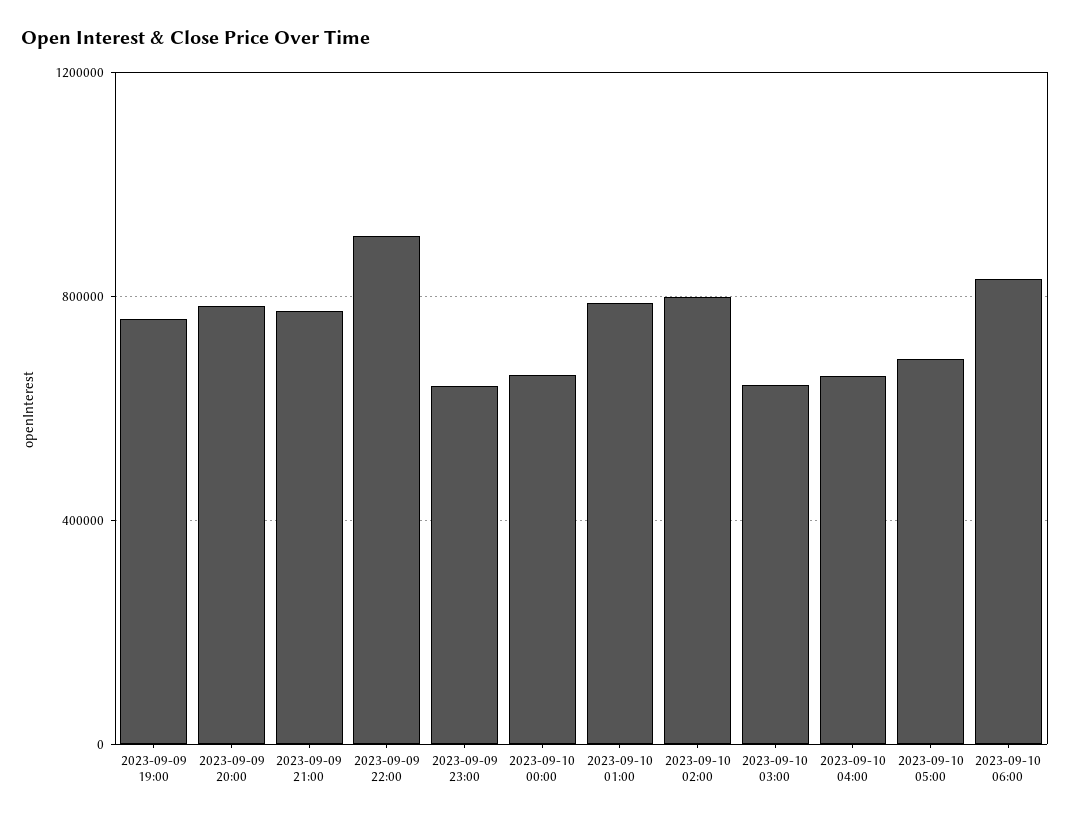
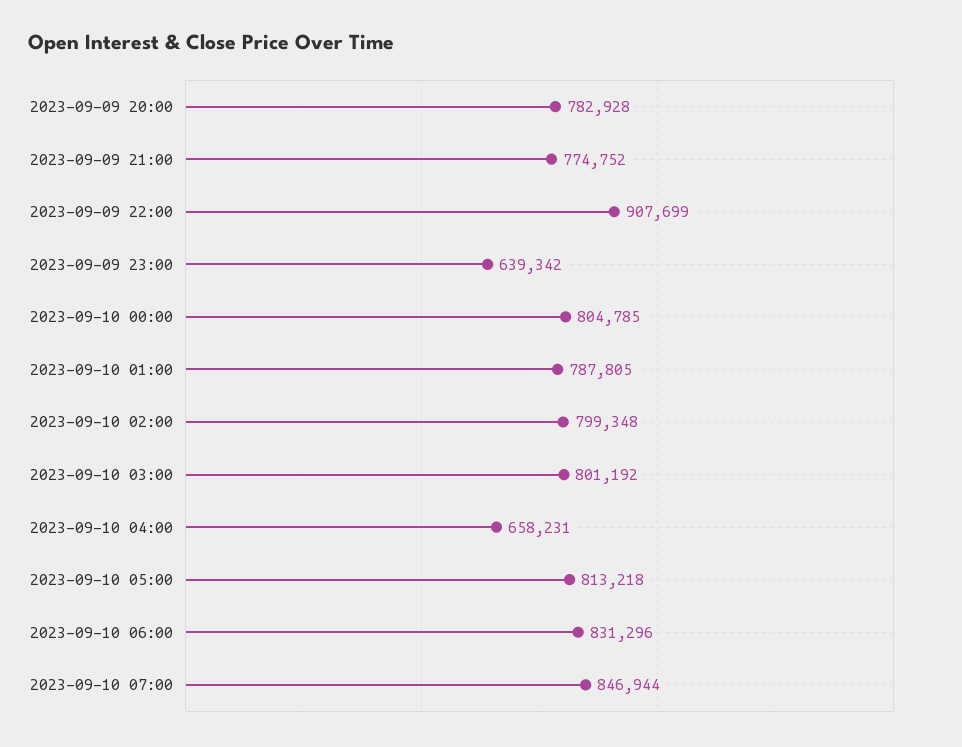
2023-09-09 19:00: 750000 -> none
2023-09-10 00:00: 650000 -> 804785
2023-09-10 03:00: 650000 -> 801192
2023-09-10 05:00: 700000 -> 813218
2023-09-10 07:00: none -> 846944

